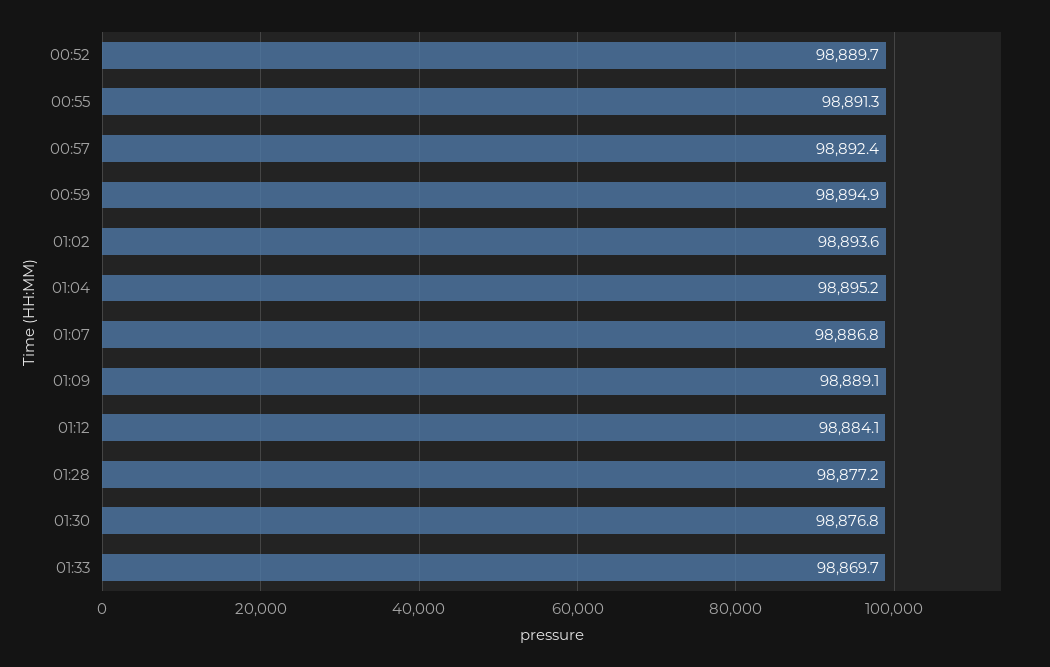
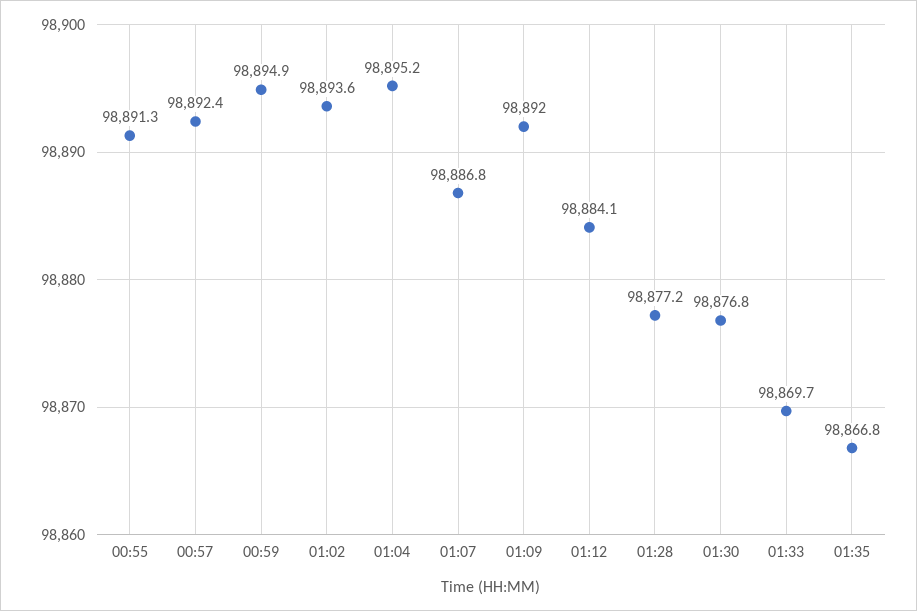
00:52: 98889.7 -> none
01:09: 98889.1 -> 98892
01:35: none -> 98866.8

